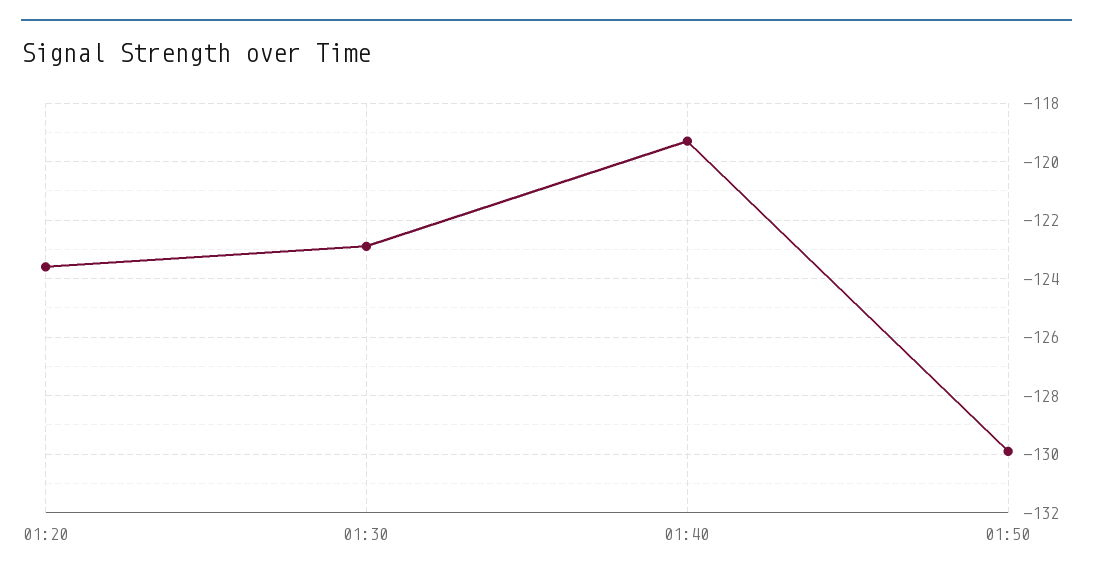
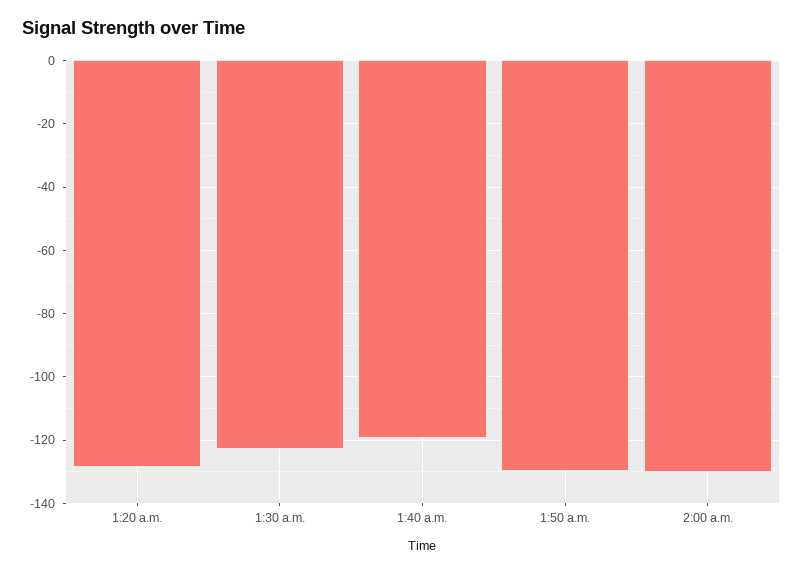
01:20: -123.5 -> -128
2:00 a.m.: none -> -130

